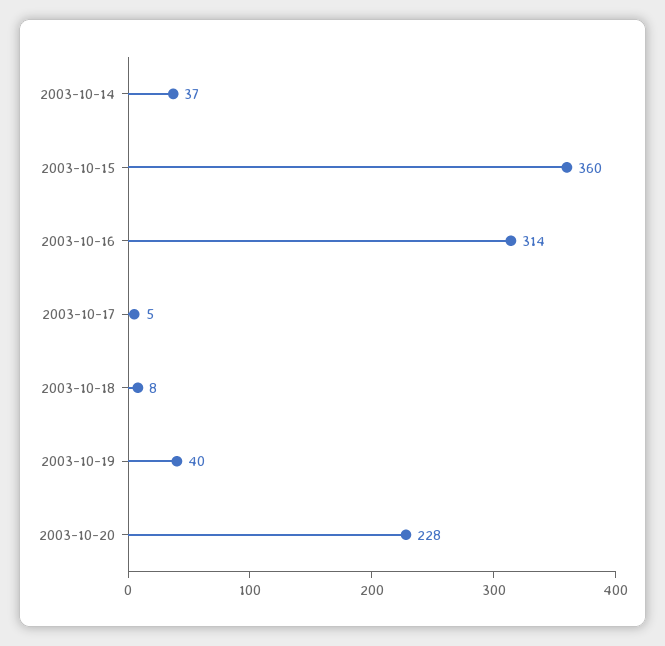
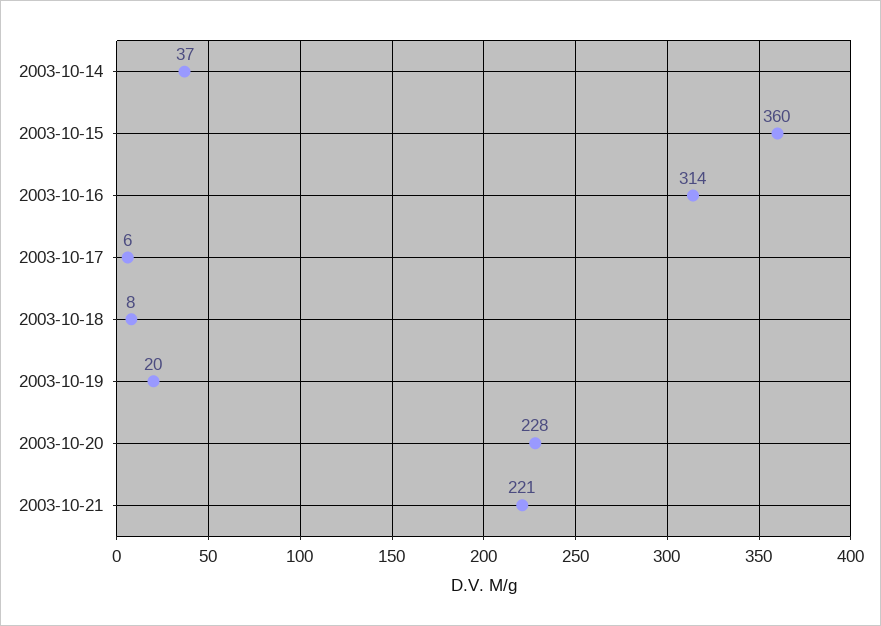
2003-10-17: 5 -> 6
2003-10-19: 40 -> 20
2003-10-21: none -> 221

